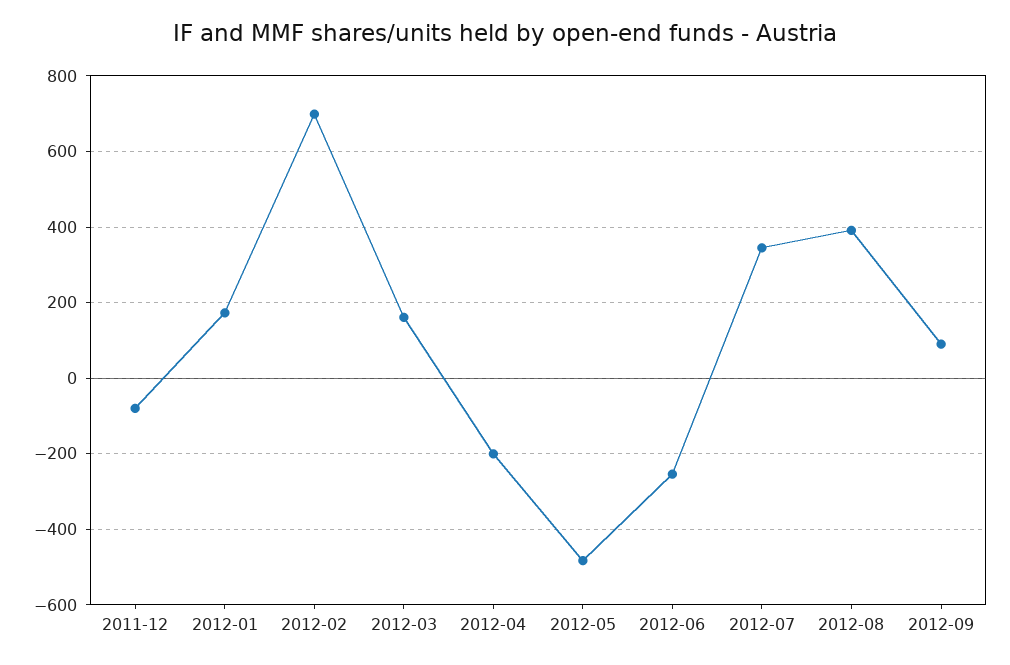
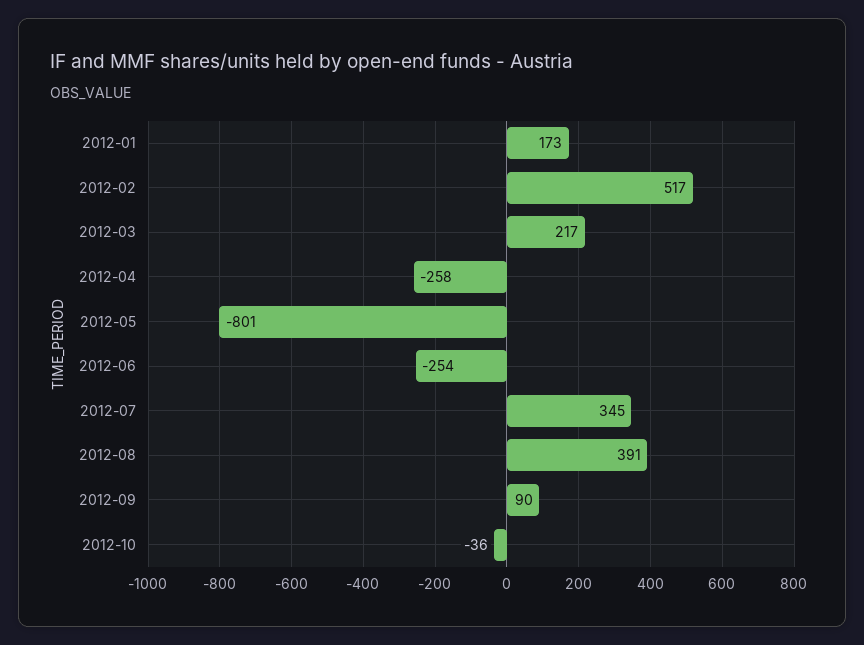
2011-12: -80 -> none
2012-02: 700 -> 517
2012-03: 160 -> 217
2012-04: -200 -> -258
2012-05: -480 -> -801
2012-10: none -> -36

